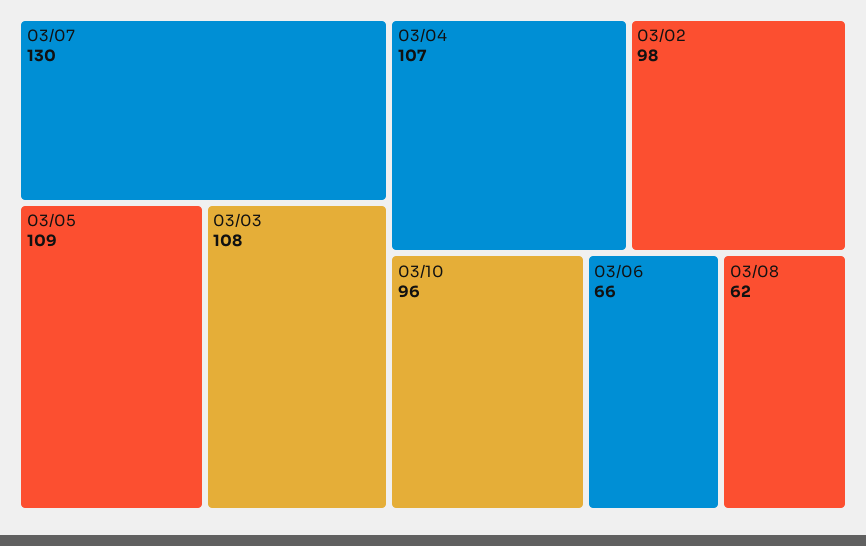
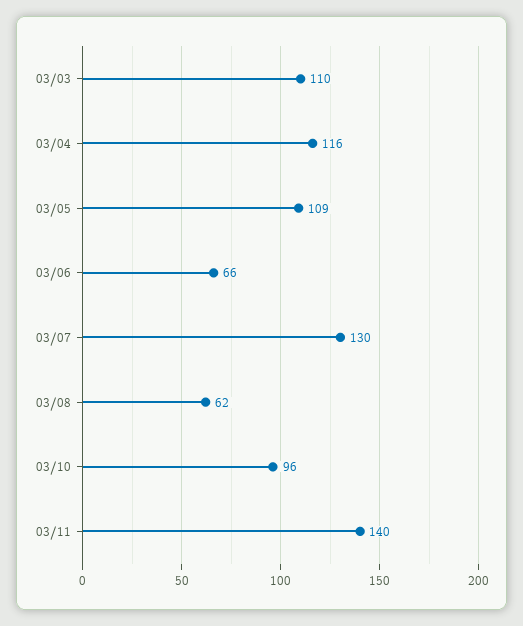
03/03: 108 -> 110
03/04: 107 -> 116
03/02: 98 -> none
03/11: none -> 140

